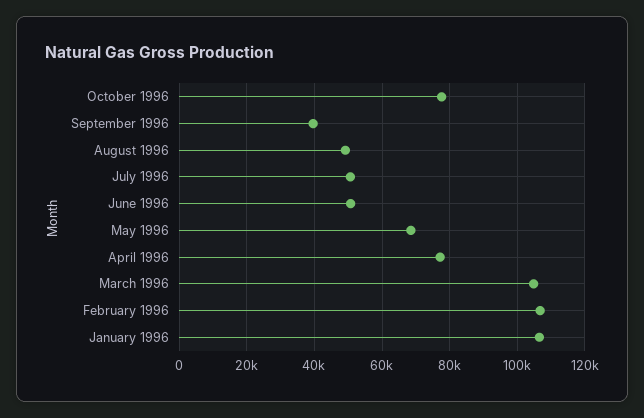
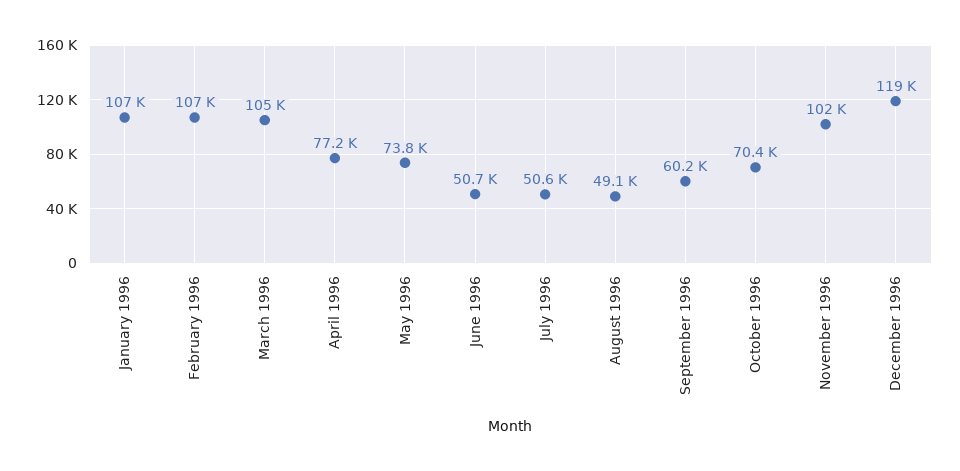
October 1996: 78000 -> 70400
September 1996: 40000 -> 60200
May 1996: 68000 -> 73800
November 1996: none -> 102000
December 1996: none -> 119000

